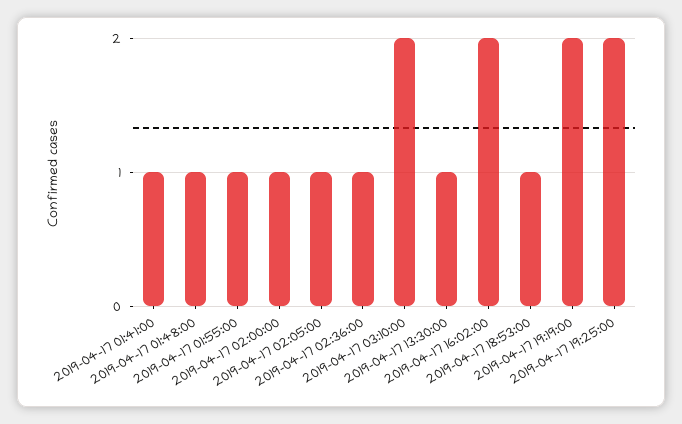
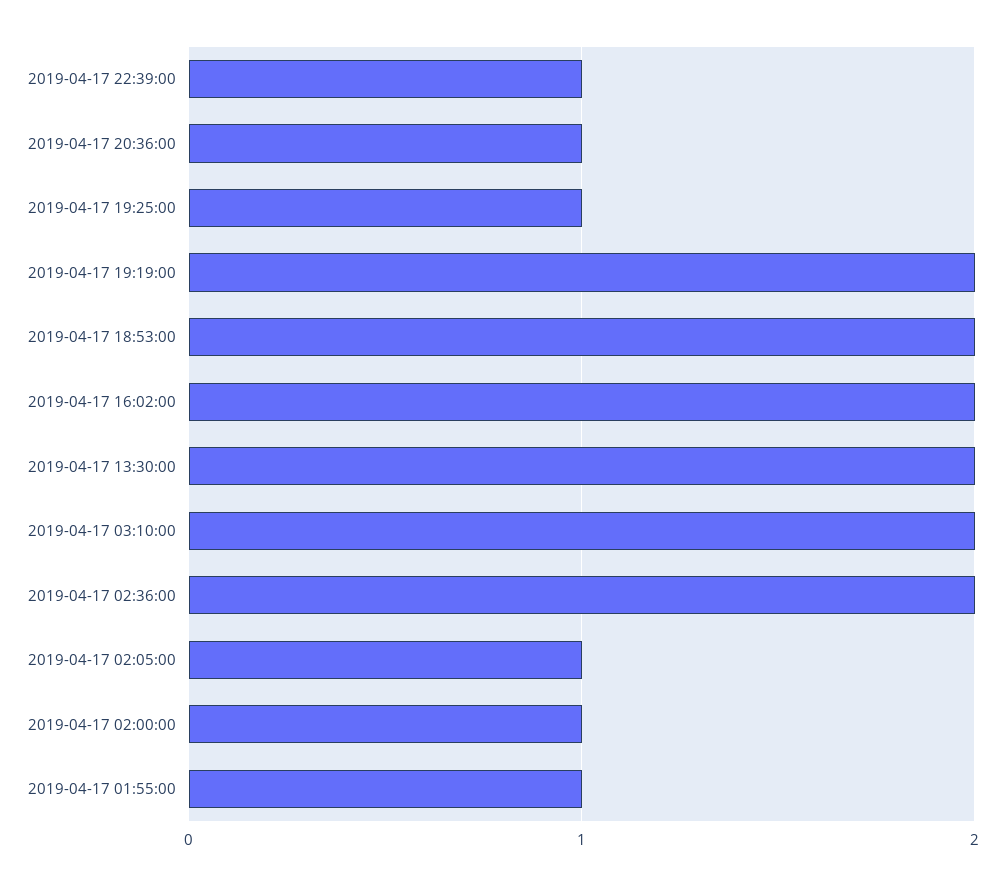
2019-04-17 01:41:00: 1 -> none
2019-04-17 01:48:00: 1 -> none
2019-04-17 02:36:00: 1 -> 2
2019-04-17 13:30:00: 1 -> 2
2019-04-17 18:53:00: 1 -> 2
2019-04-17 19:25:00: 2 -> 1
2019-04-17 22:39:00: none -> 1
2019-04-17 20:36:00: none -> 1

